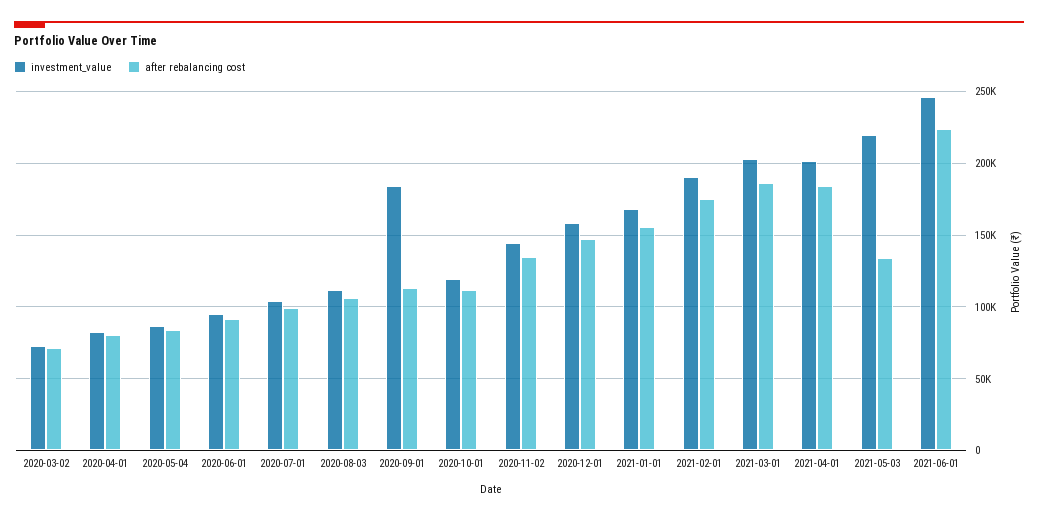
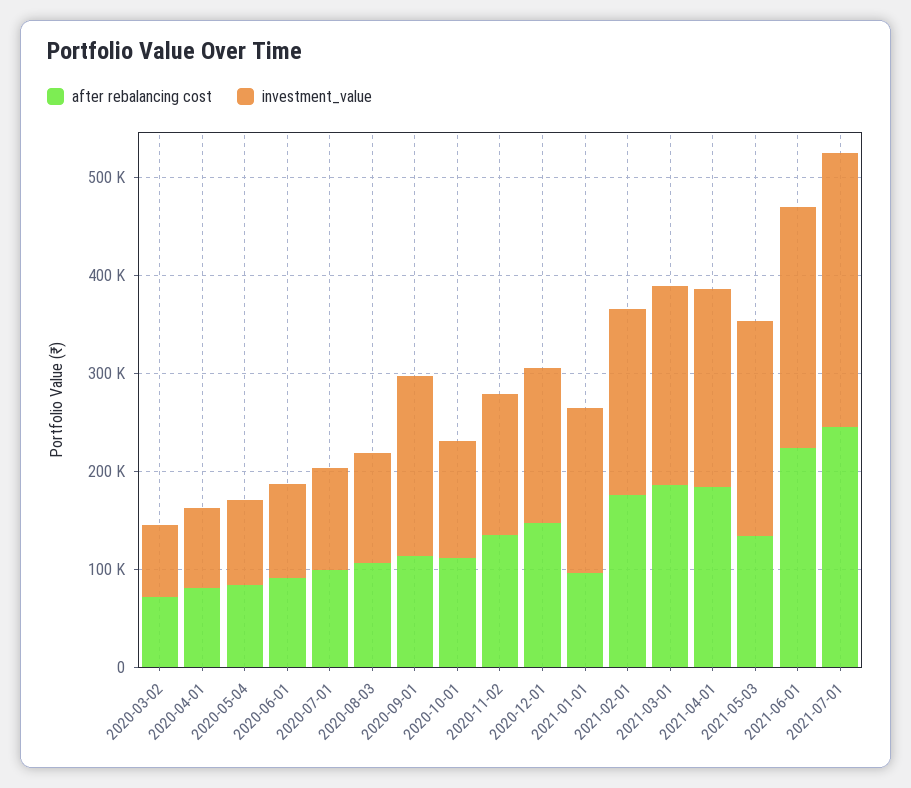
after rebalancing cost, 2021-01-01: 155000 -> 100000
after rebalancing cost, 2021-07-01: none -> 240000
investment_value, 2021-07-01: none -> 280000

